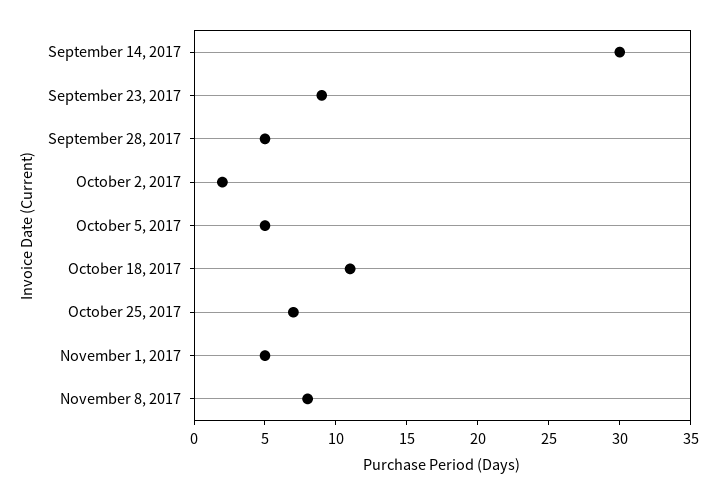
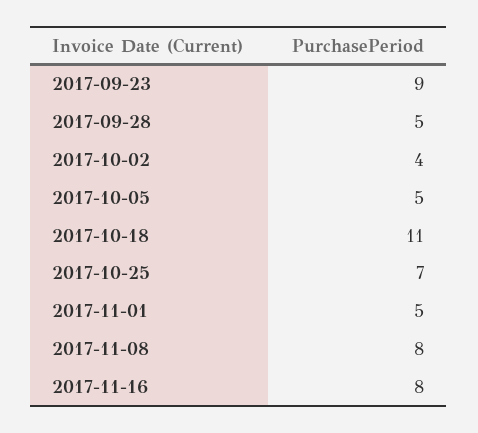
September 14, 2017: 30 -> none
October 2, 2017: 2 -> 4
2017-11-16: none -> 8

